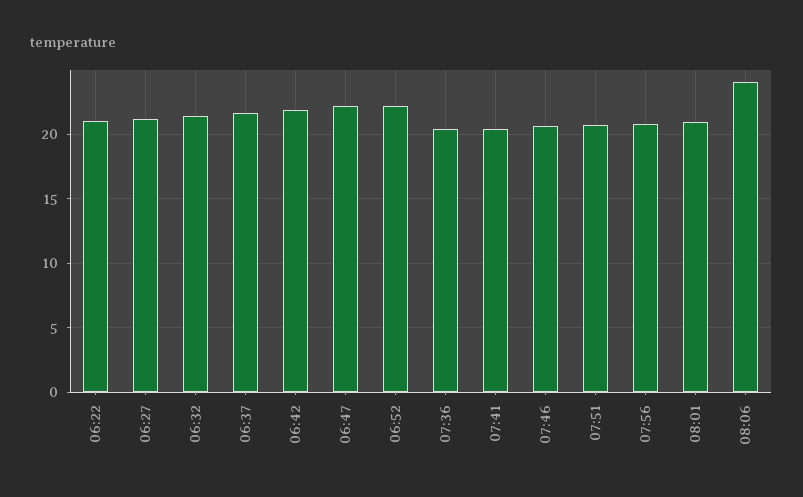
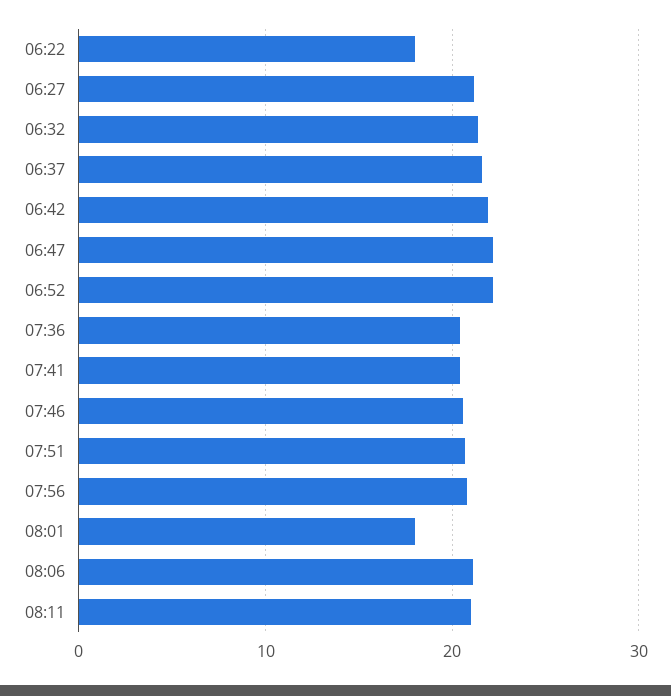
06:22: 21 -> 18
08:01: 21 -> 18
08:06: 24 -> 21
08:11: none -> 21

